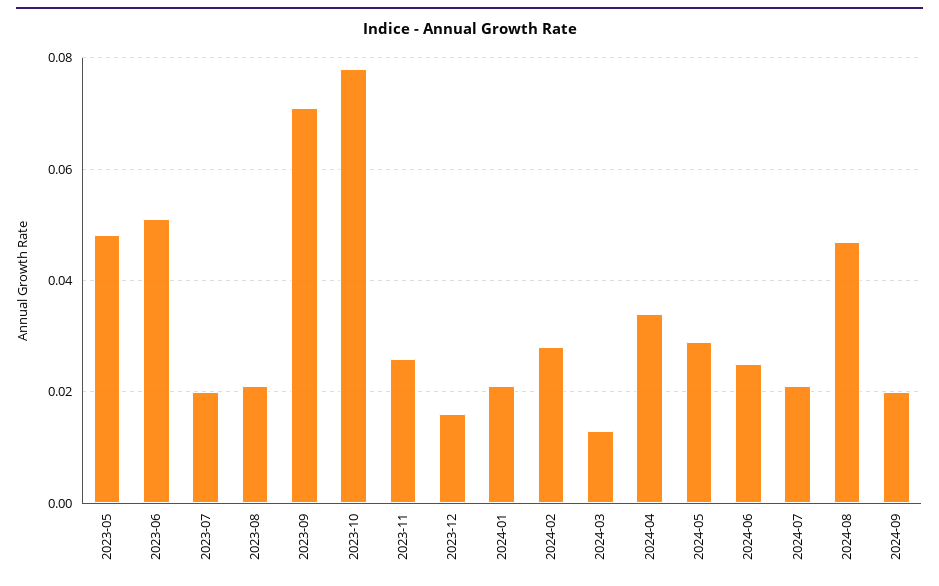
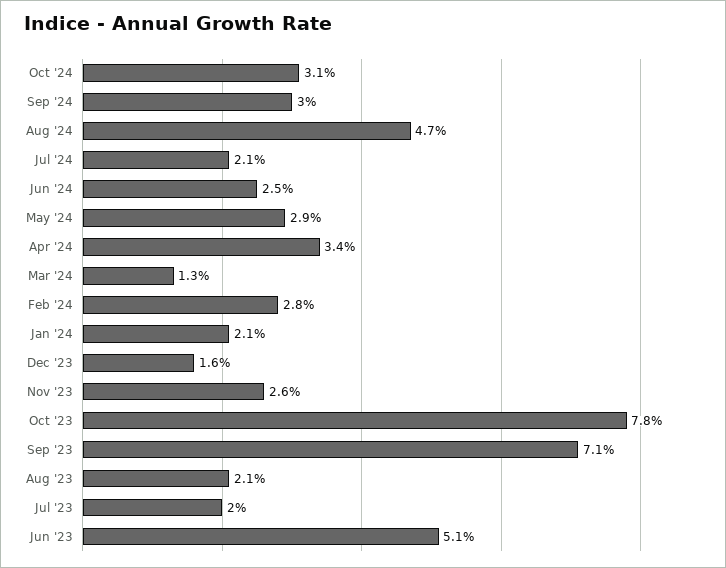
2023-05: 0.048 -> none
2024-09: 0.02 -> 0.03
Oct '24: none -> 0.031

